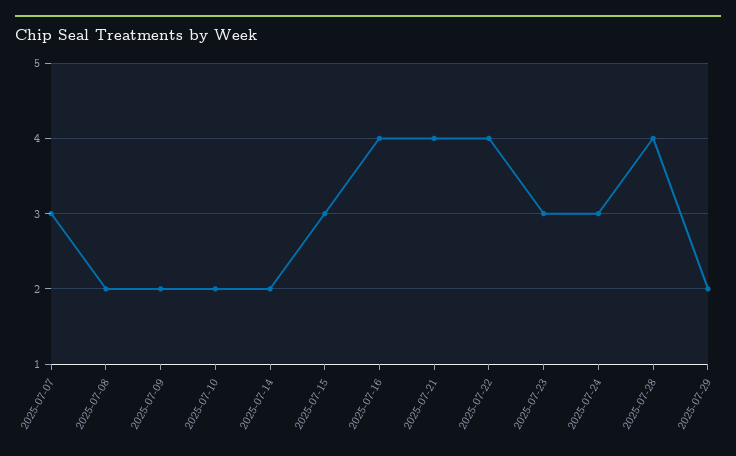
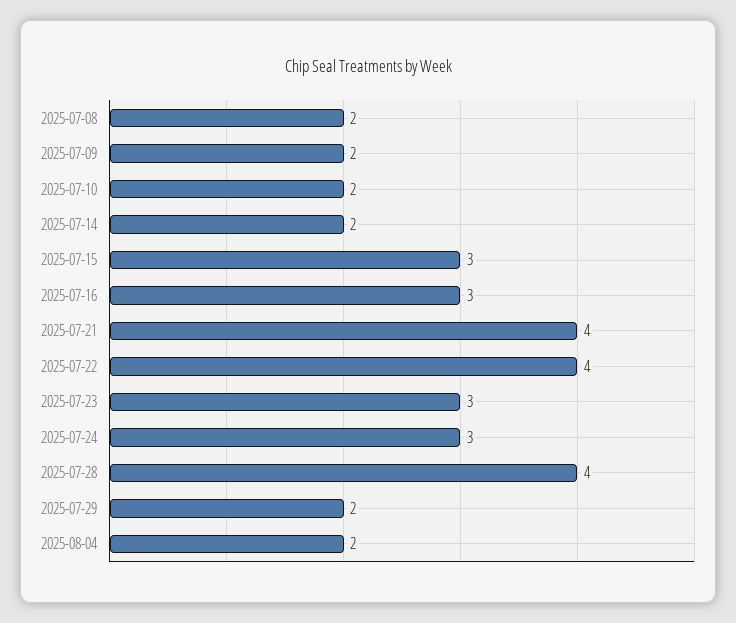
2025-07-07: 3 -> none
2025-07-16: 4 -> 3
2025-08-04: none -> 2

